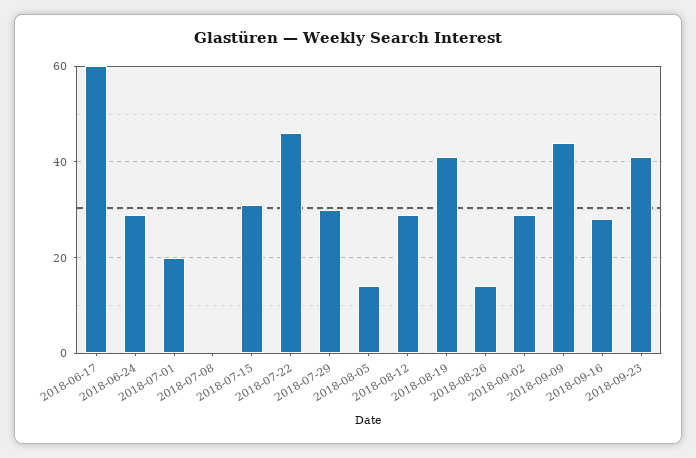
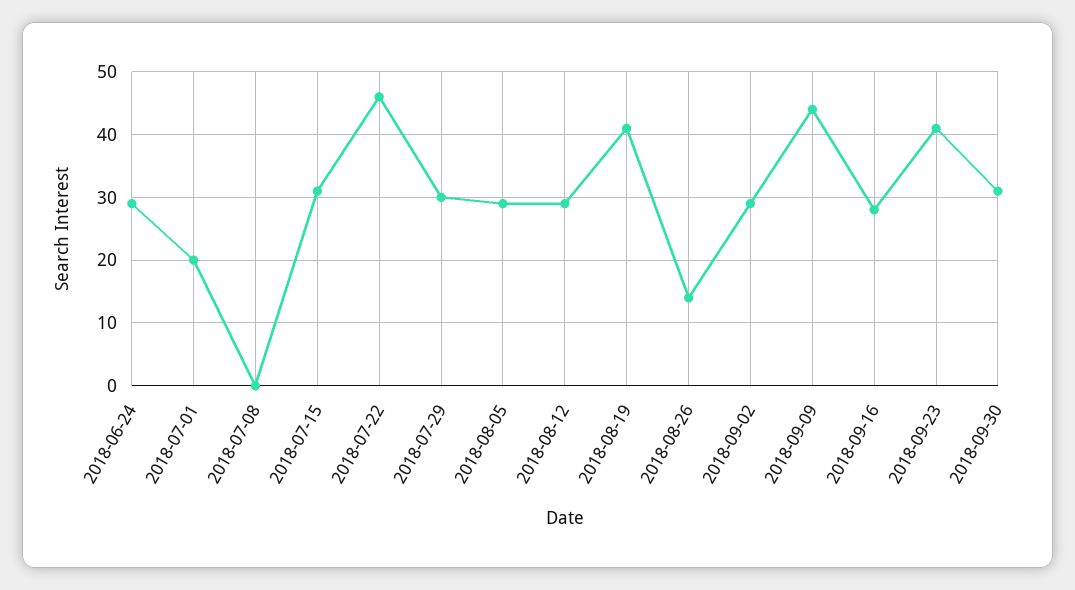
2018-06-17: 60 -> none
2018-08-05: 15 -> 29
2018-09-30: none -> 31

